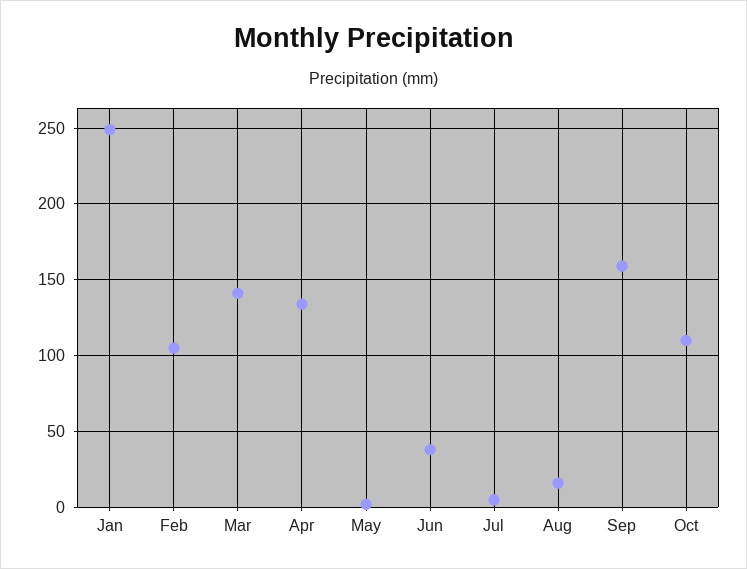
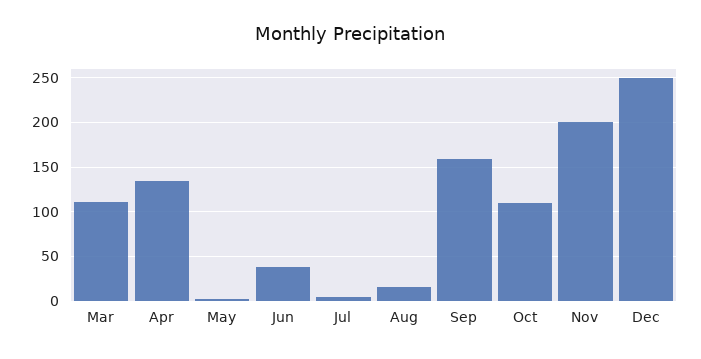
Jan: 250 -> none
Feb: 105 -> none
Mar: 140 -> 110
Nov: none -> 200
Dec: none -> 250

